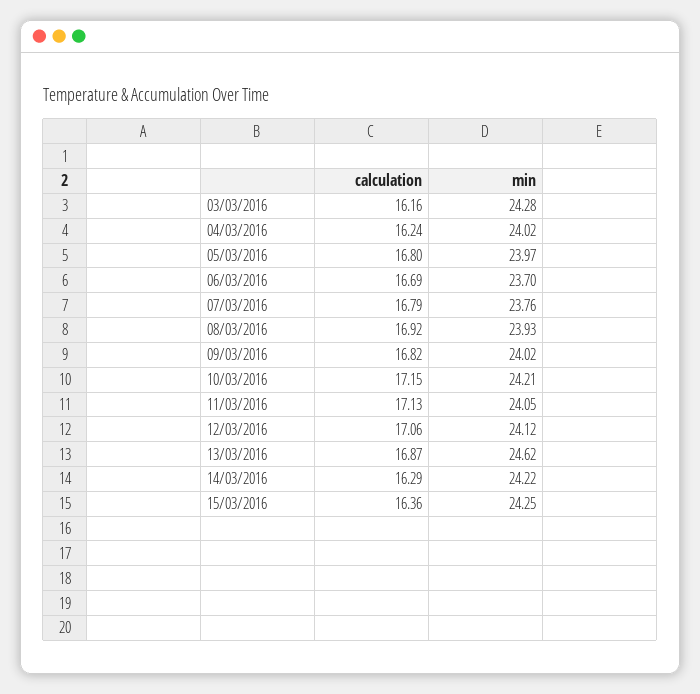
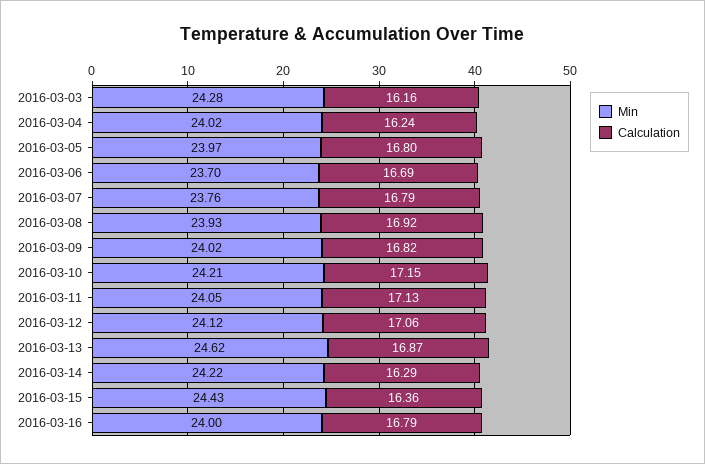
min, 15/03/2016: 24.25 -> 24.43
min, 2016-03-16: none -> 24
calculation, 2016-03-16: none -> 16.79

